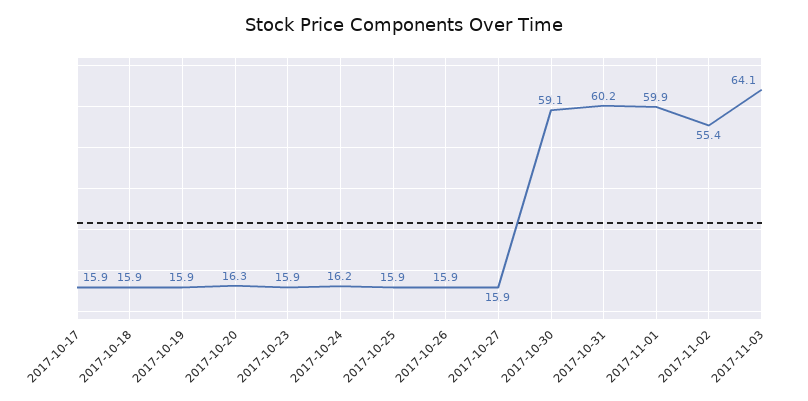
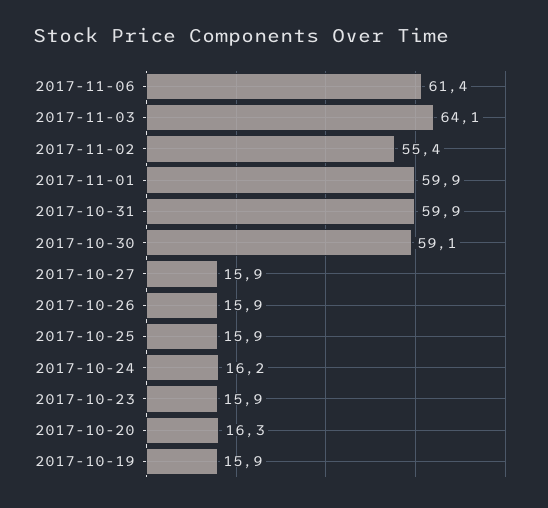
2017-10-17: 15.9 -> none
2017-10-18: 15.9 -> none
2017-10-31: 60.2 -> 59.9
2017-11-06: none -> 61.4

